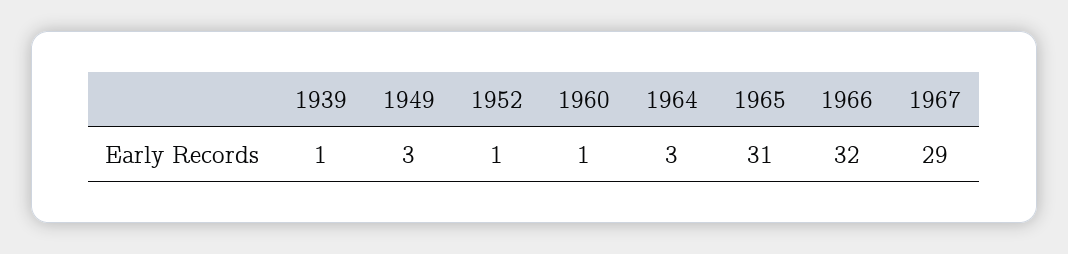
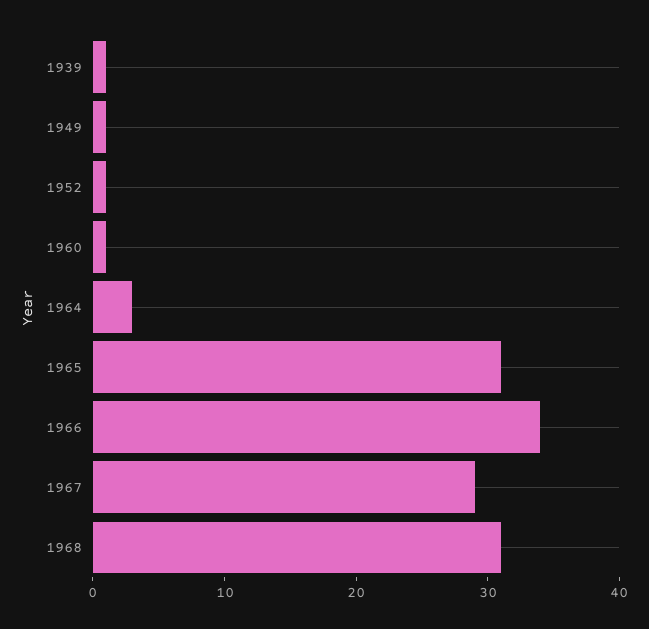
1949: 3 -> 1
1966: 32 -> 34
1968: none -> 31

